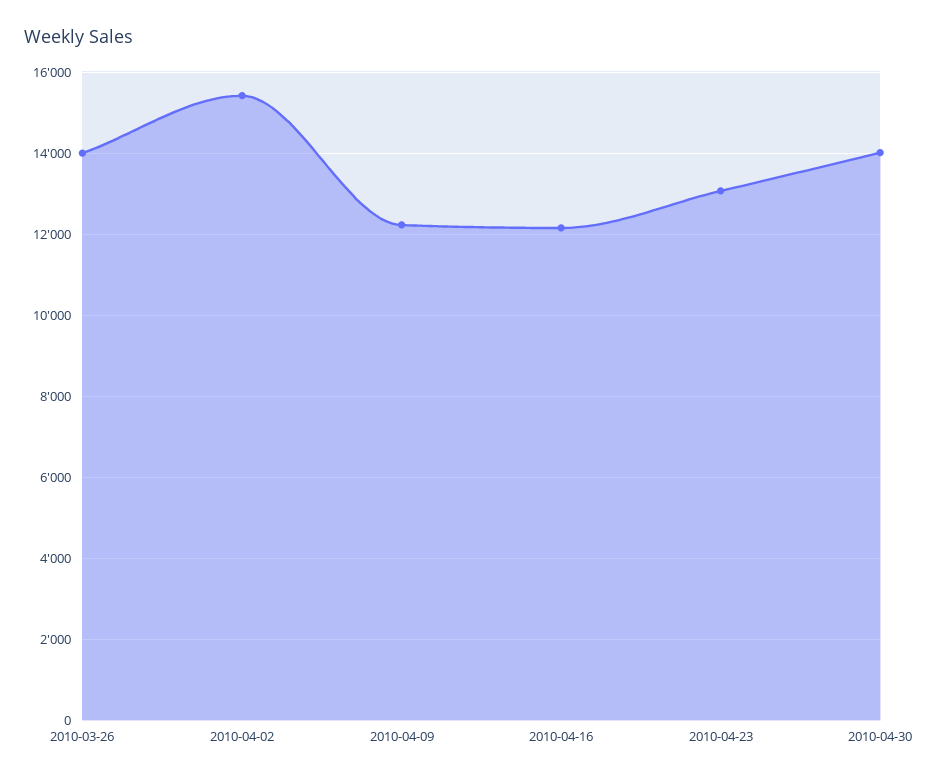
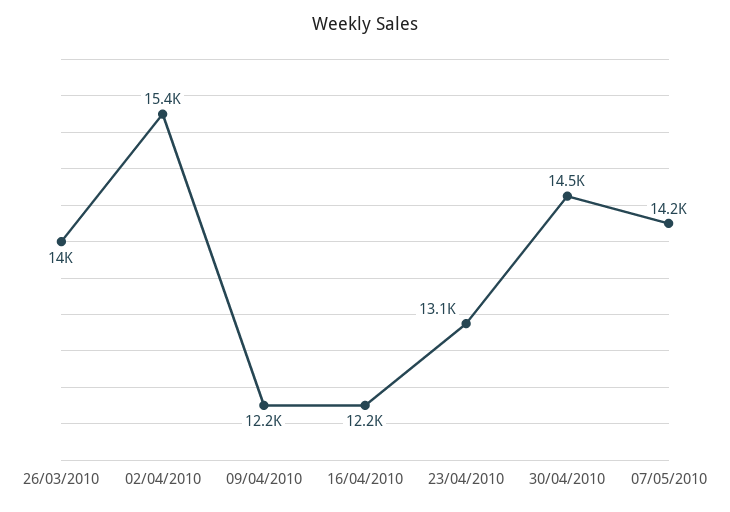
2010-04-30: 14000 -> 14500
07/05/2010: none -> 14200

